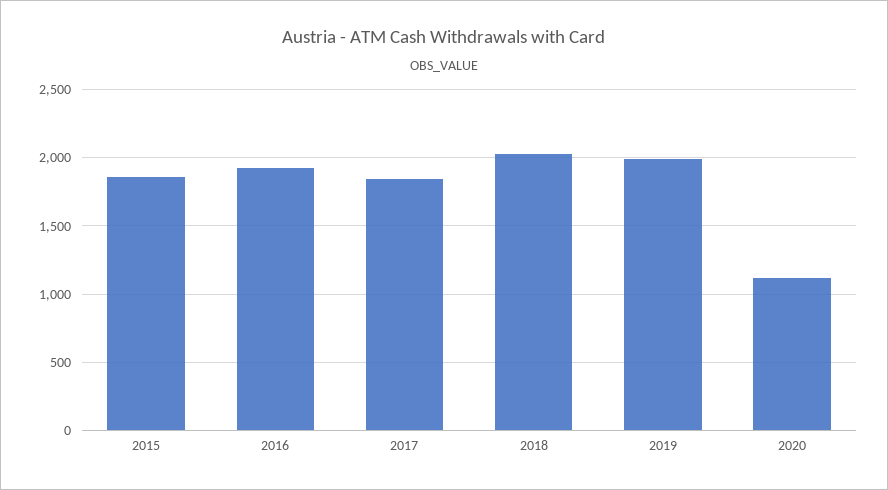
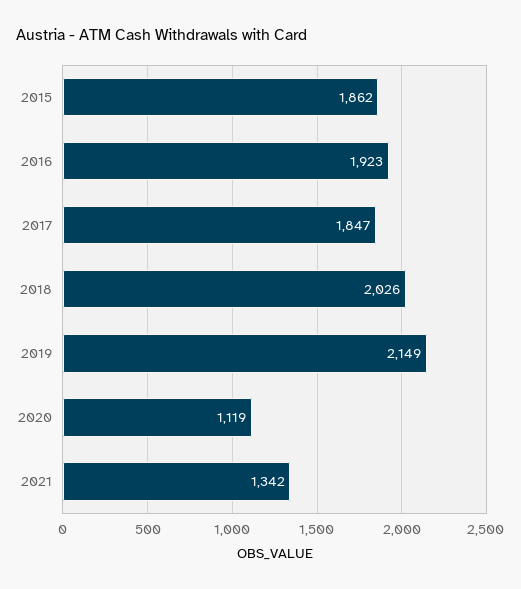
2019: 2000 -> 2149
2021: none -> 1342

